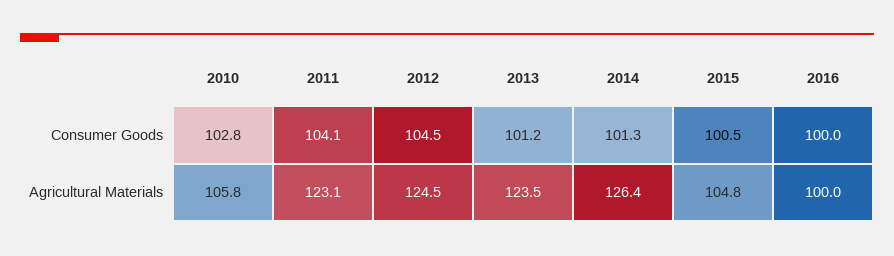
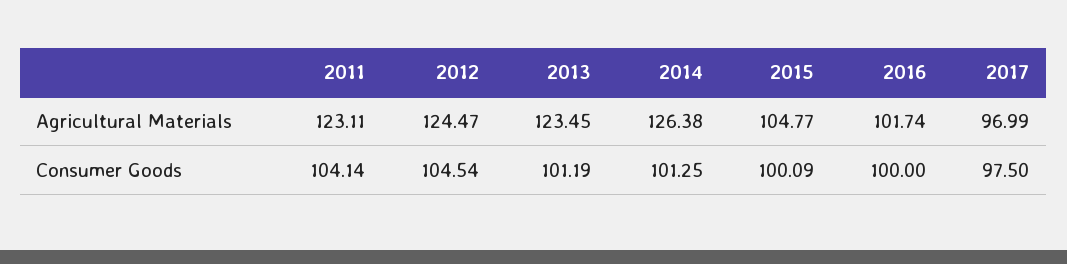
2010, Consumer Goods: 102.8 -> none
2015, Consumer Goods: 100.5 -> 100.09
2010, Agricultural Materials: 105.8 -> none
2016, Agricultural Materials: 100 -> 101.74
2017, Agricultural Materials: none -> 96.99
2017, Consumer Goods: none -> 97.5

